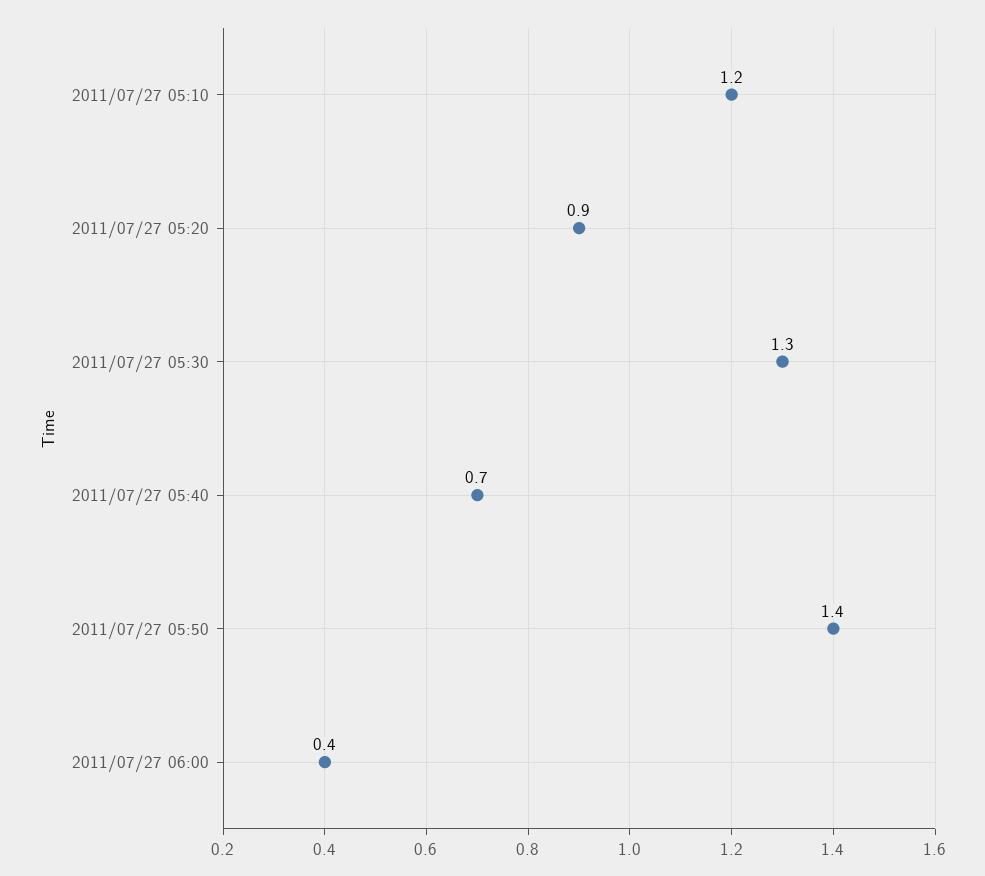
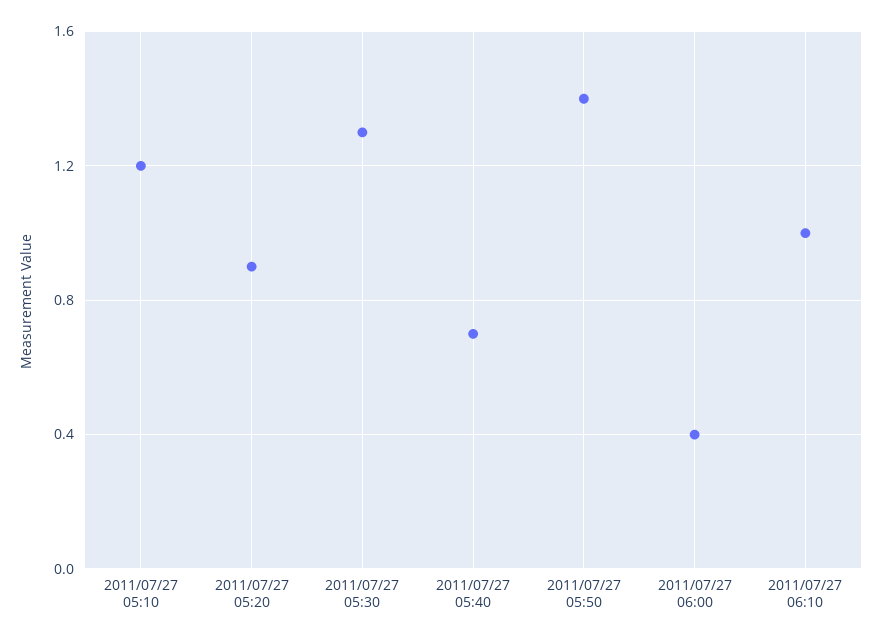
2011/07/27 06:10: none -> 1

